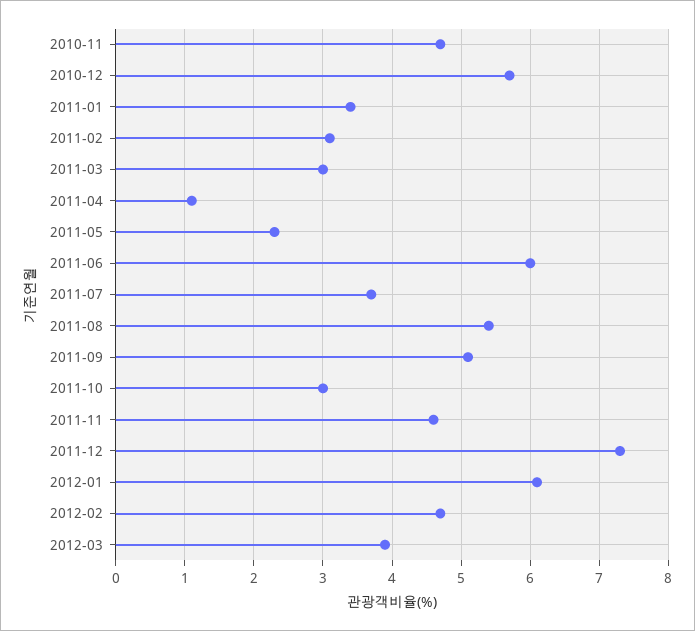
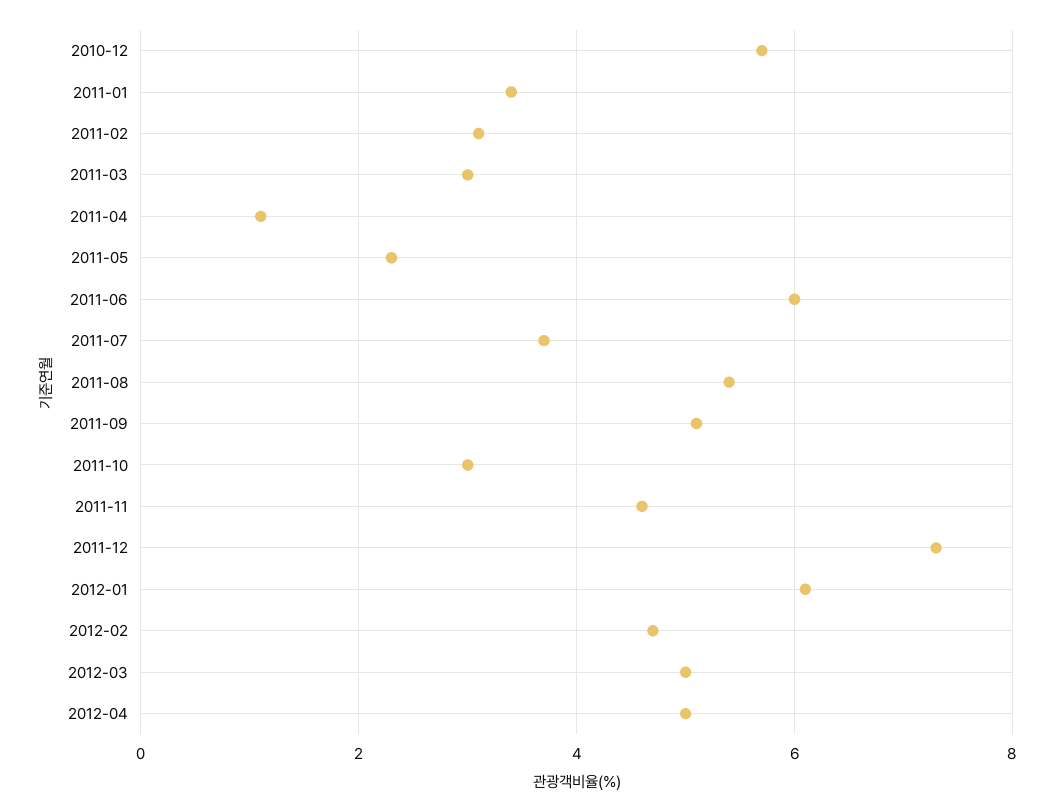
2010-11: 4.7 -> none
2012-03: 3.9 -> 5
2012-04: none -> 5

